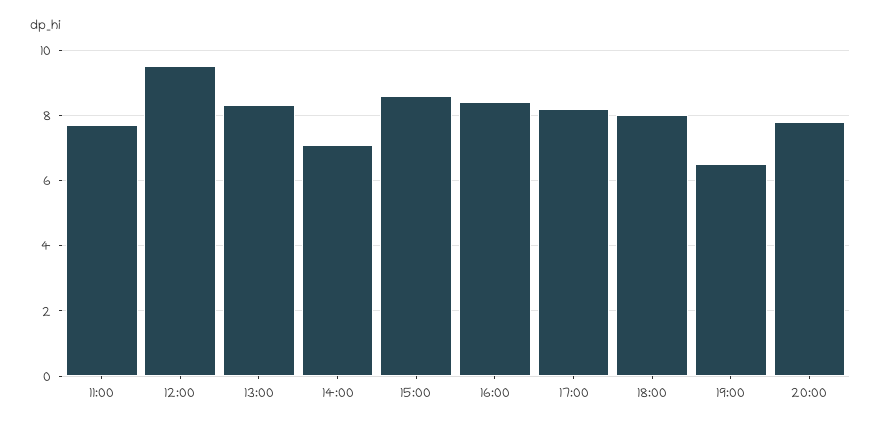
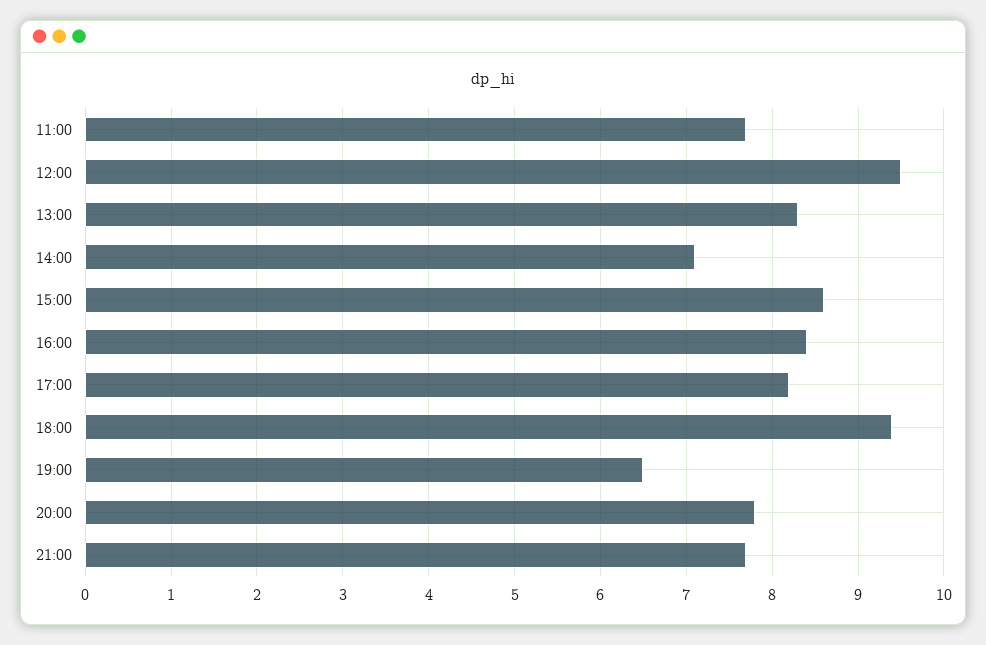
18:00: 8 -> 9.4
21:00: none -> 7.7

